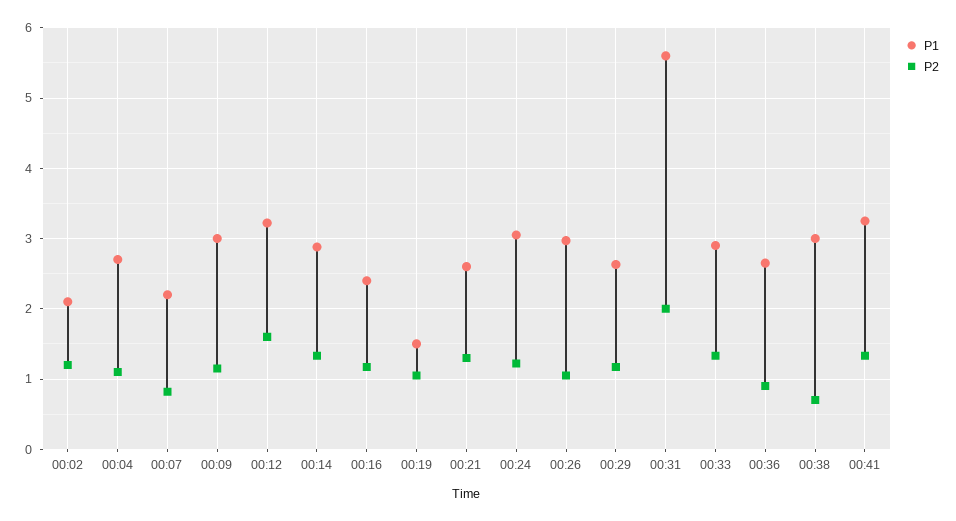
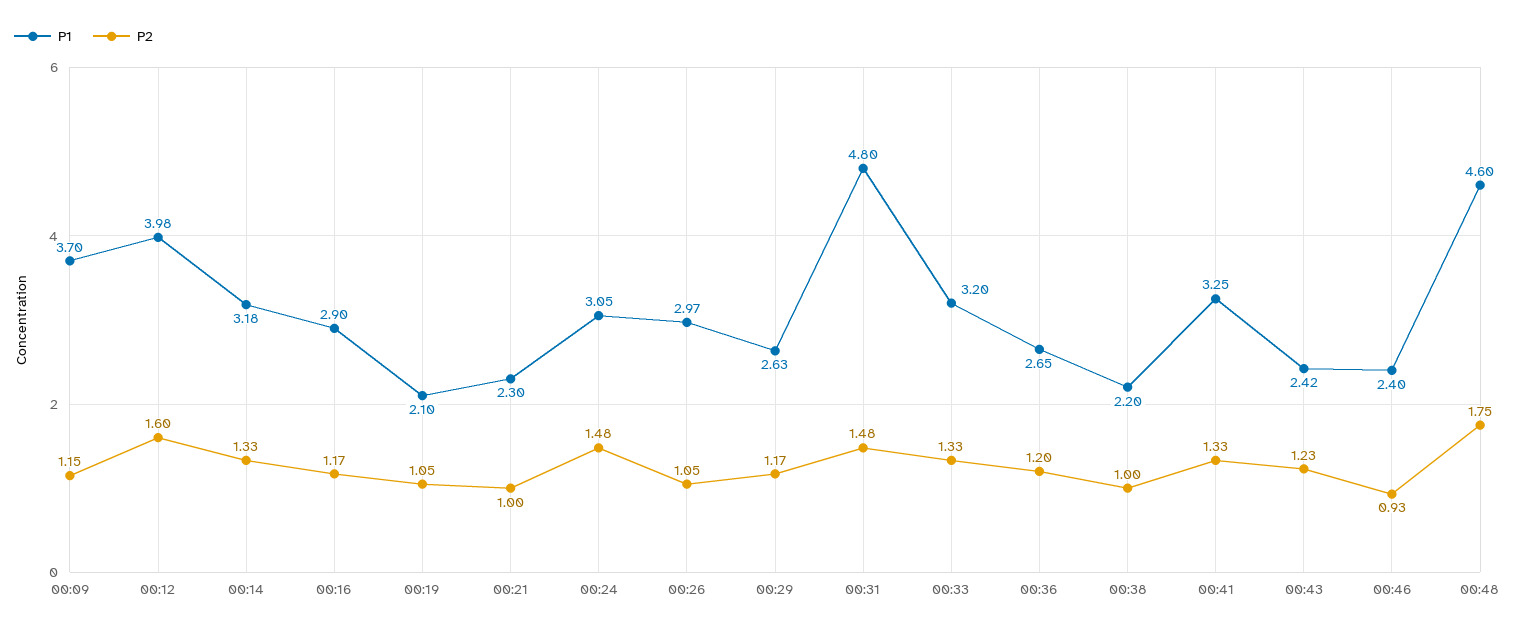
P1, 00:02: 2.1 -> none
P2, 00:02: 1.2 -> none
P1, 00:04: 2.7 -> none
P2, 00:04: 1.1 -> none
P1, 00:07: 2.2 -> none
P2, 00:07: 0.8 -> none
P1, 00:09: 3 -> 3.7
P1, 00:12: 3.2 -> 3.98
P1, 00:14: 2.9 -> 3.18
P1, 00:16: 2.4 -> 2.9
P1, 00:19: 1.5 -> 2.1
P1, 00:21: 2.6 -> 2.3
P2, 00:21: 1.3 -> 1
P2, 00:24: 1.2 -> 1.48
P1, 00:31: 5.6 -> 4.8
P2, 00:31: 2 -> 1.48
P1, 00:33: 2.9 -> 3.2
P2, 00:36: 0.9 -> 1.2
P1, 00:38: 3 -> 2.2
P2, 00:38: 0.7 -> 1
P1, 00:43: none -> 2.42
P2, 00:43: none -> 1.23
P1, 00:46: none -> 2.4
P2, 00:46: none -> 0.93
P1, 00:48: none -> 4.6
P2, 00:48: none -> 1.75

